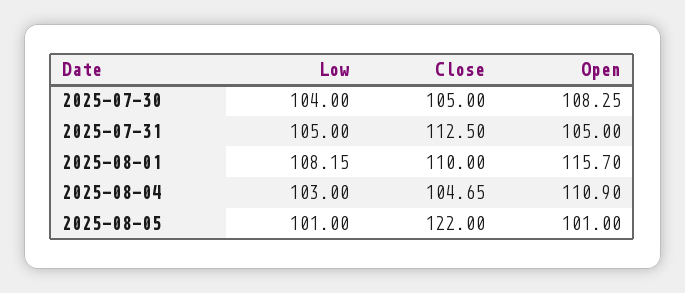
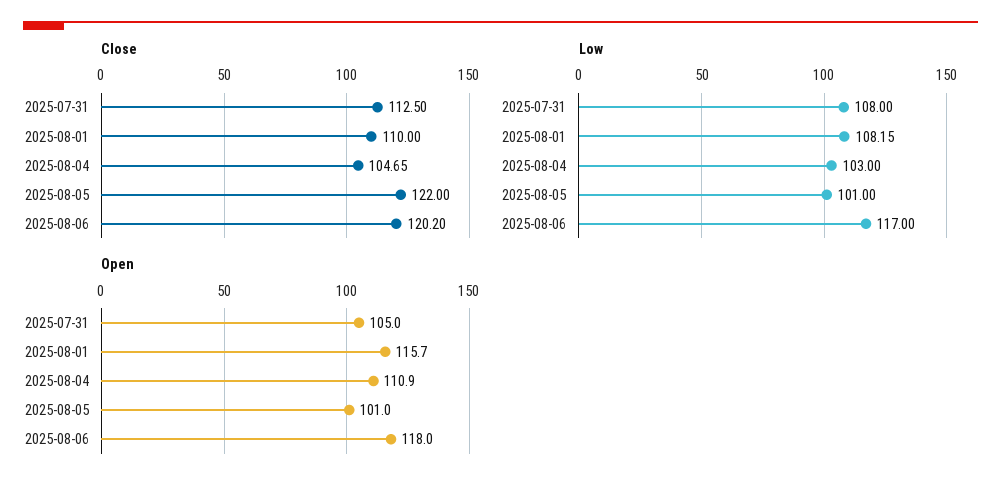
Low, 2025-07-30: 104 -> none
Close, 2025-07-30: 105 -> none
Open, 2025-07-30: 108.25 -> none
Low, 2025-07-31: 105 -> 108
Close, 2025-08-06: none -> 120.2
Low, 2025-08-06: none -> 117
Open, 2025-08-06: none -> 118

